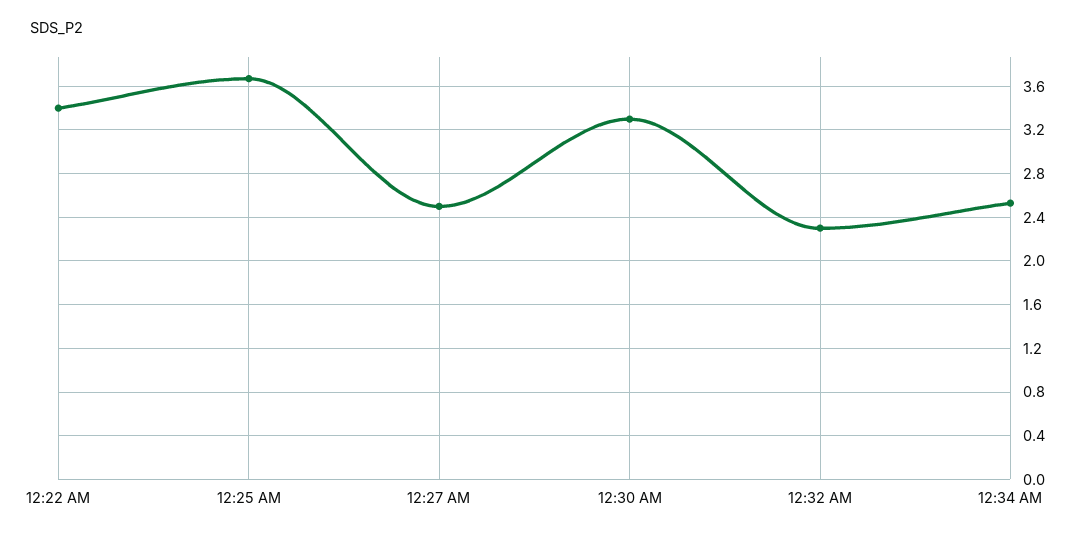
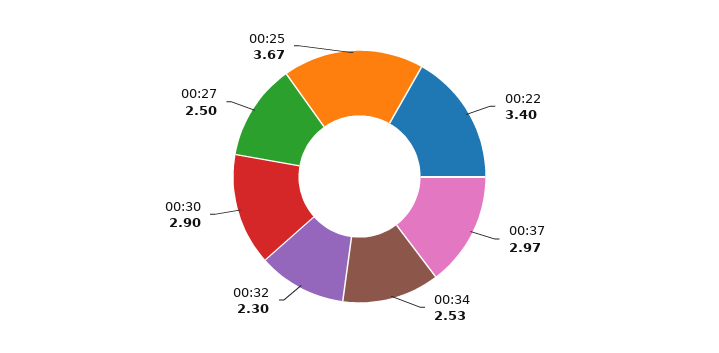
12:30 AM: 3.3 -> 2.9
00:37: none -> 2.97

